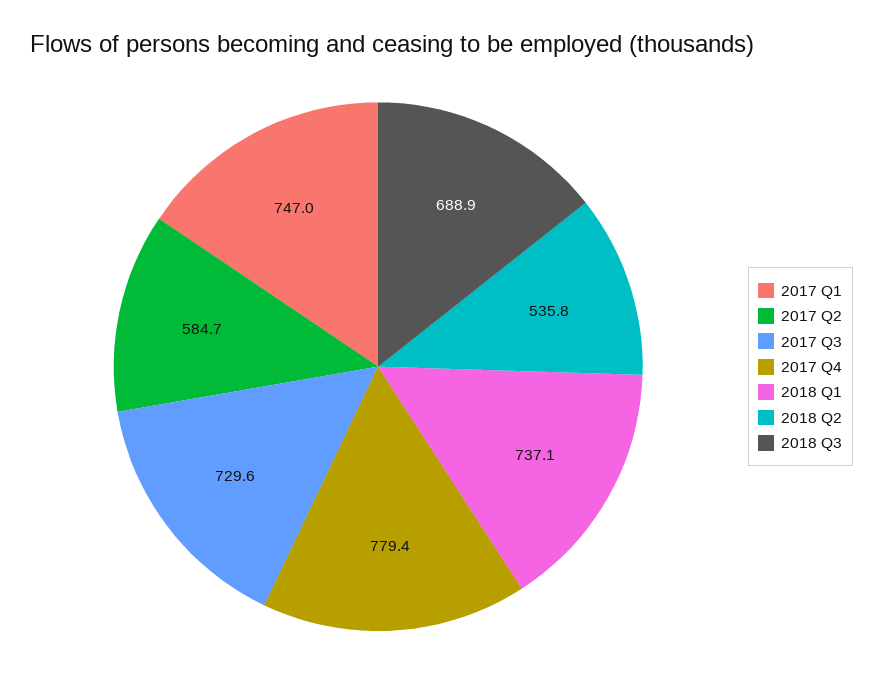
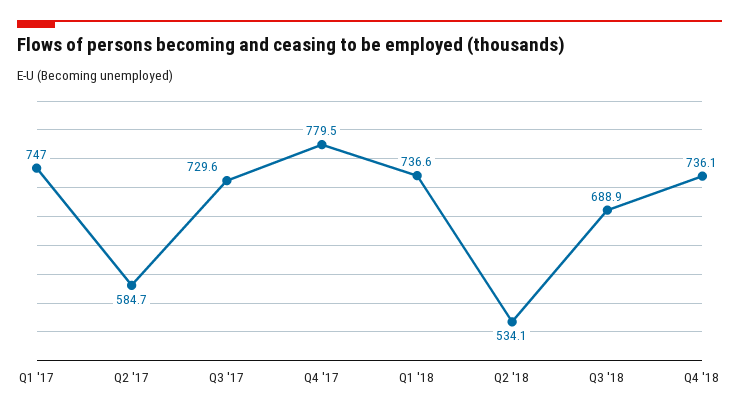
2017 Q4: 779.4 -> 779.5
2018 Q1: 737.1 -> 736.6
2018 Q2: 535.8 -> 534.1
Q4 '18: none -> 736.1

